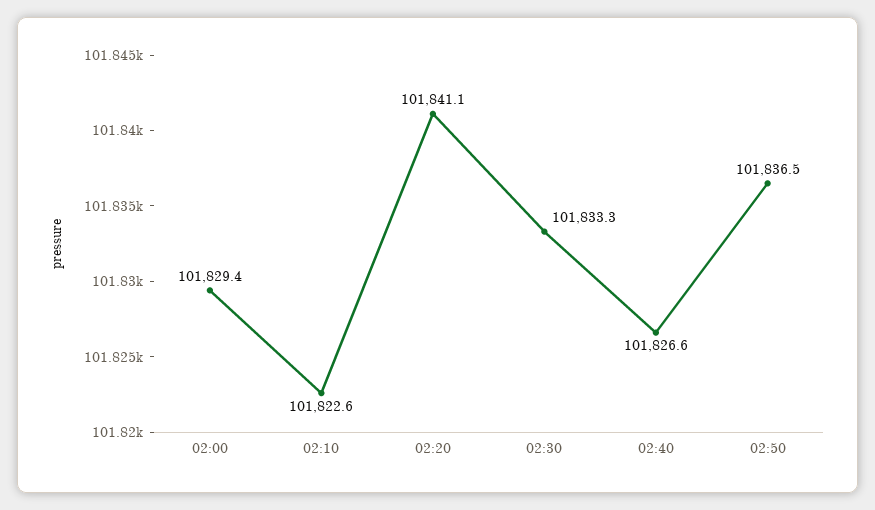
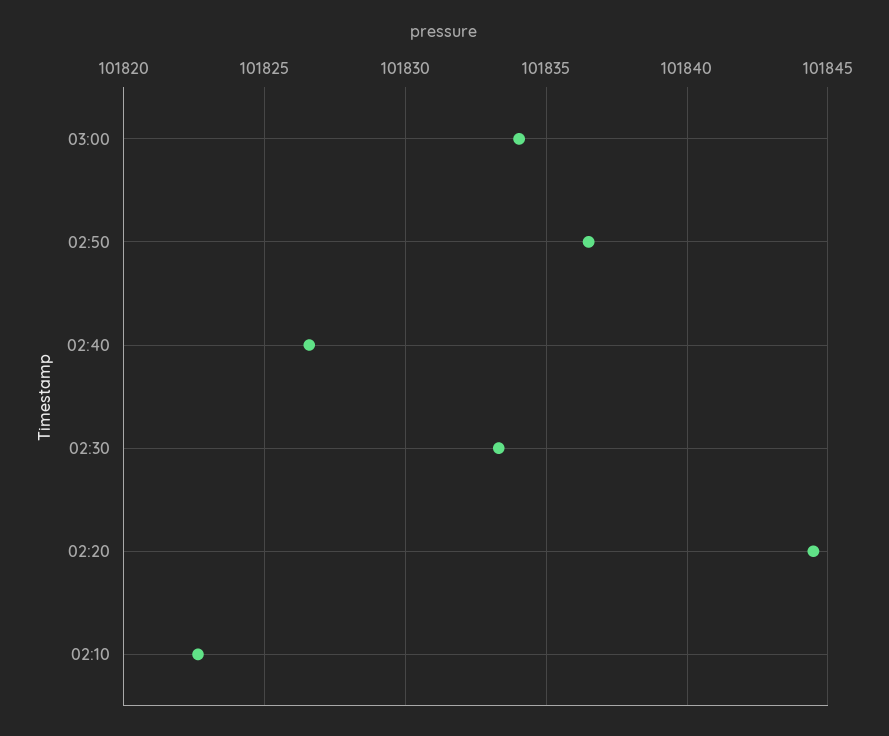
02:00: 101829.4 -> none
02:20: 101841.1 -> 101844.5
03:00: none -> 101834

